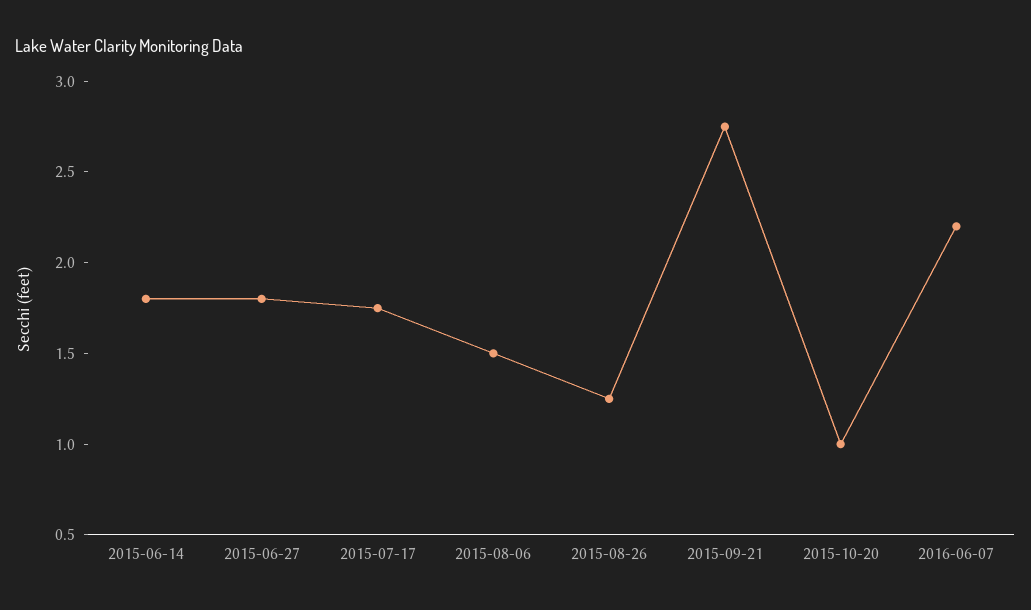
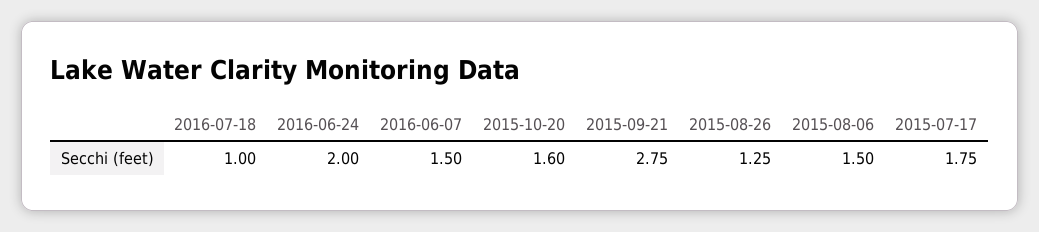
2015-06-14: 1.8 -> none
2015-06-27: 1.8 -> none
2015-10-20: 1 -> 1.6
2016-06-07: 2.2 -> 1.5
2016-07-18: none -> 1
2016-06-24: none -> 2

